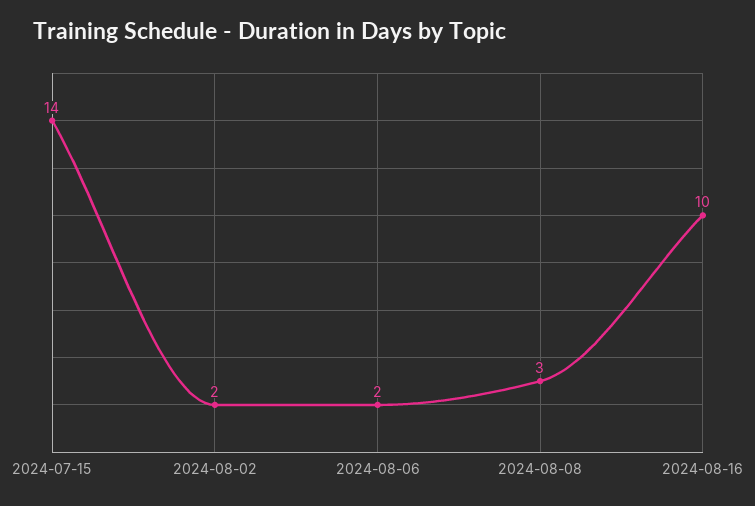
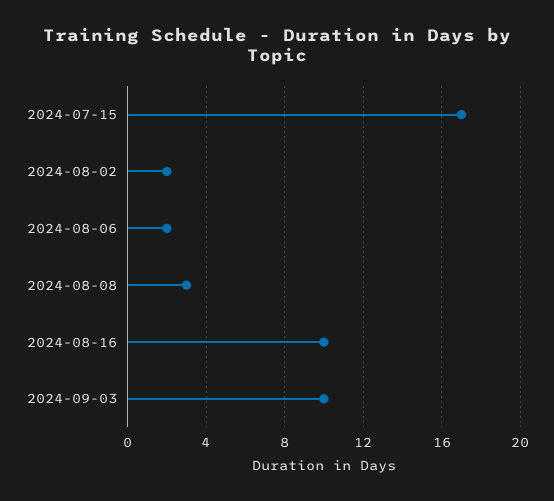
2024-07-15: 14 -> 17
2024-09-03: none -> 10

